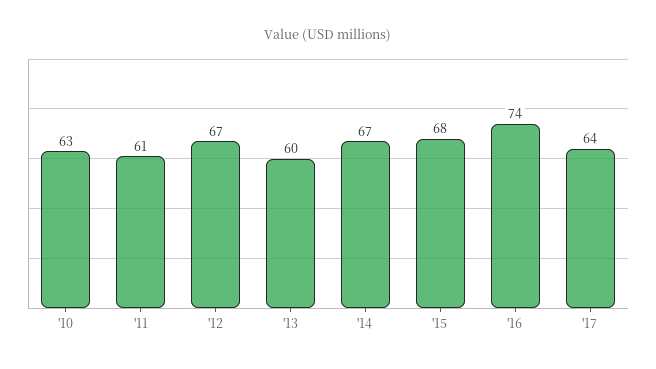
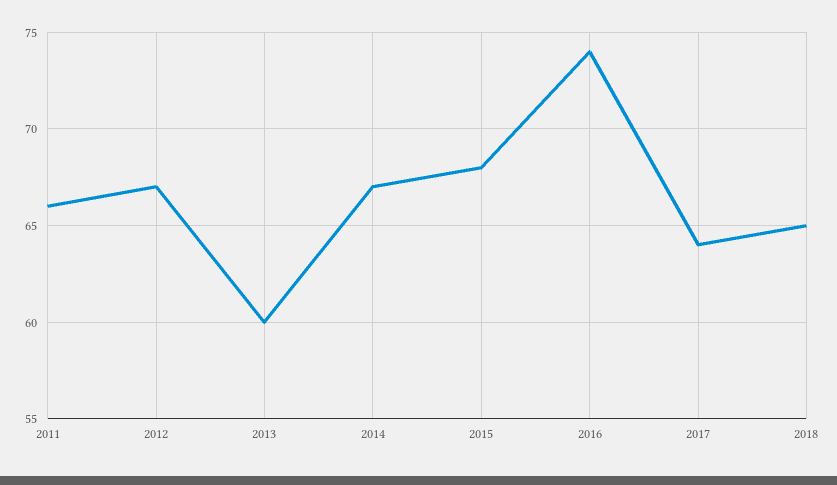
'10: 63 -> none
'11: 61 -> 66
2018: none -> 65

